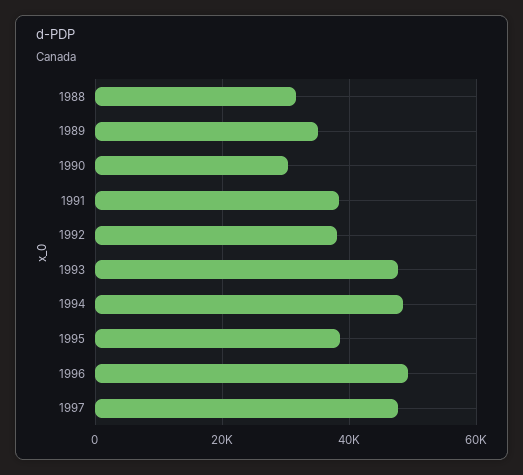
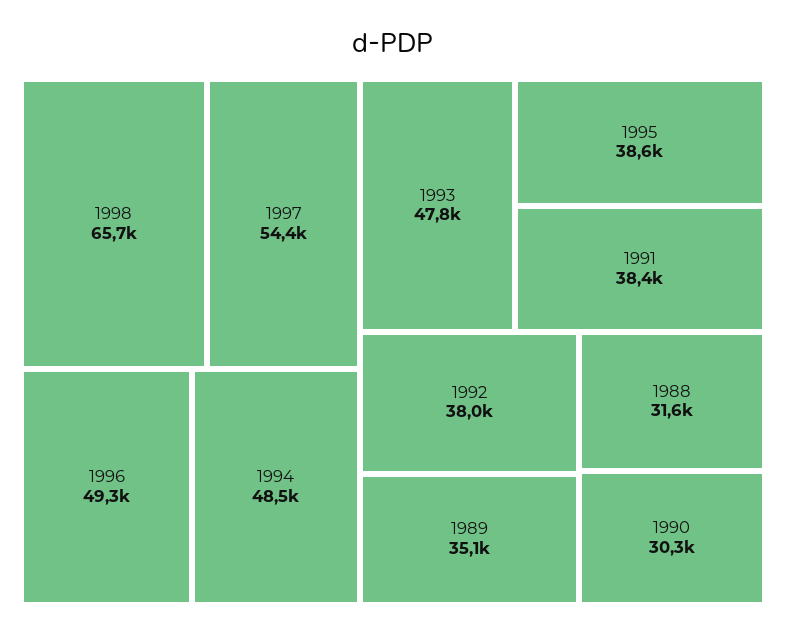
1997: 48000 -> 54400
1998: none -> 65700

